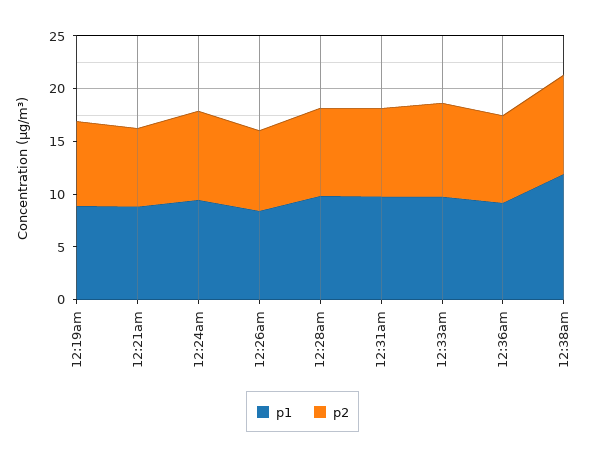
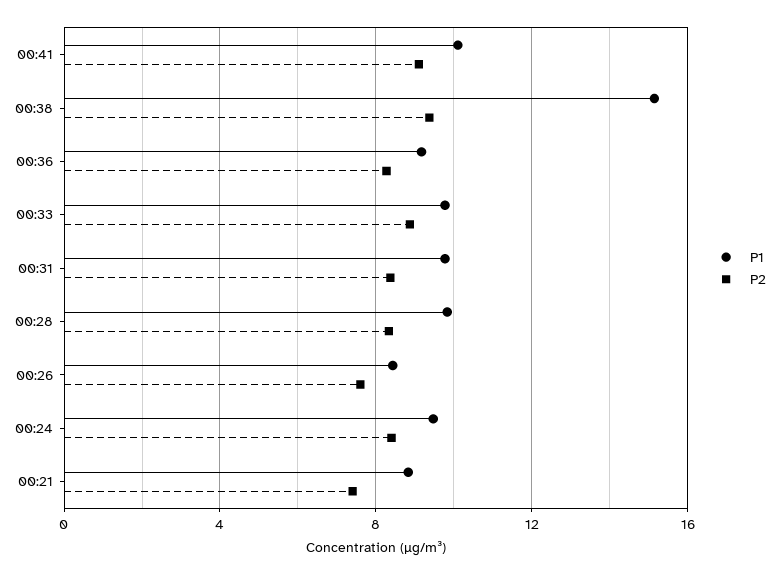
p1, 12:19am: 9 -> none
p2, 12:19am: 8 -> none
p1, 12:38am: 12 -> 15
p1, 00:41: none -> 10
p2, 00:41: none -> 9

